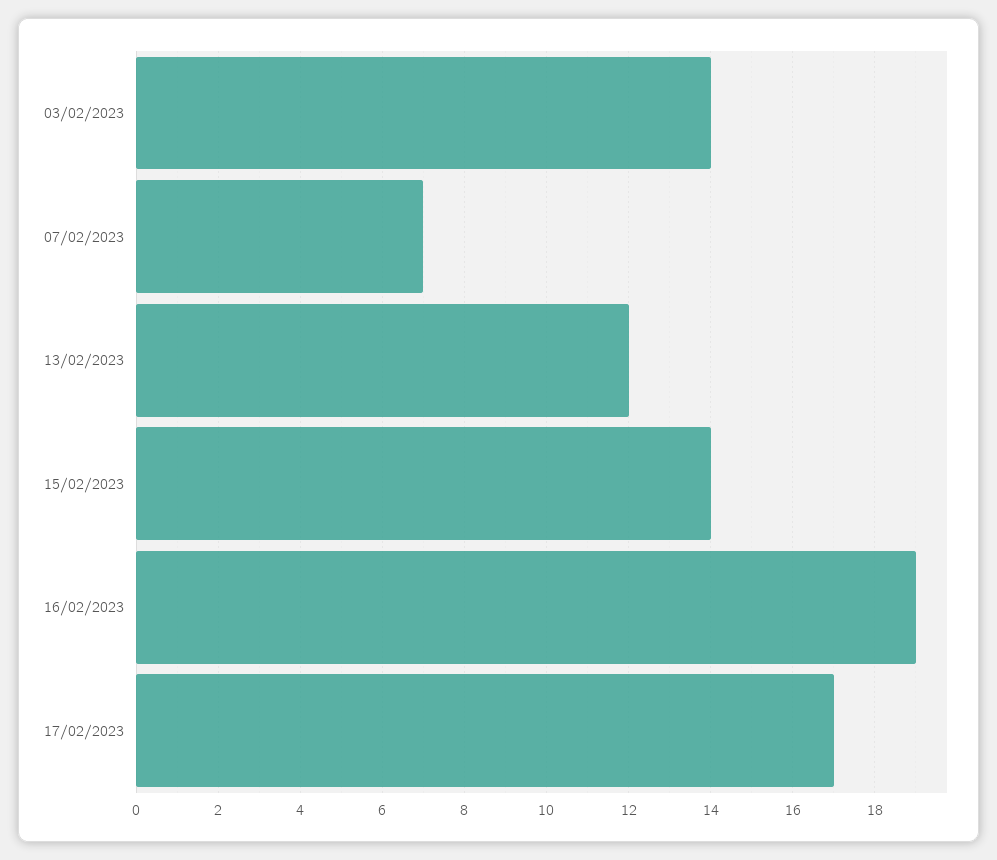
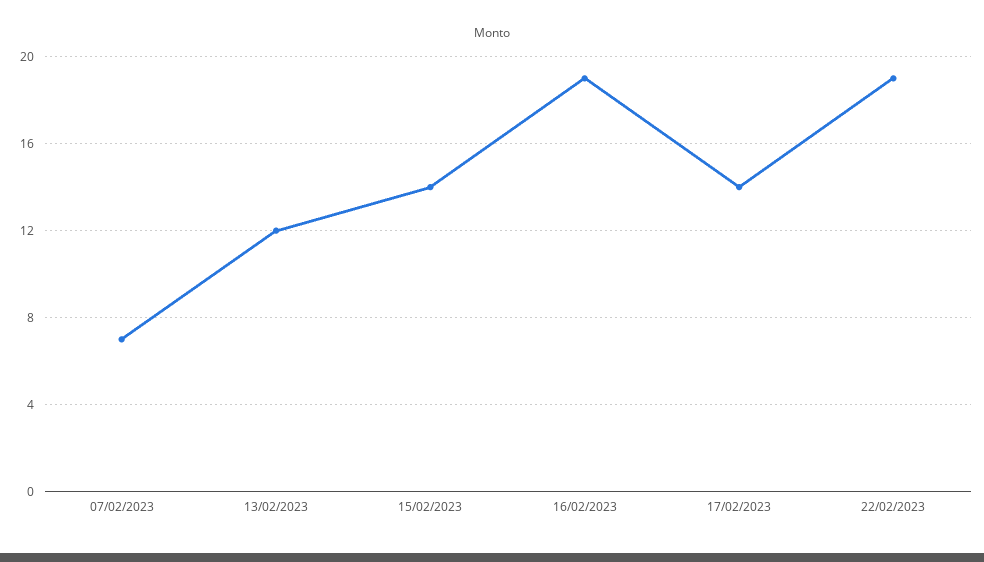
03/02/2023: 14 -> none
17/02/2023: 17 -> 14
22/02/2023: none -> 19

